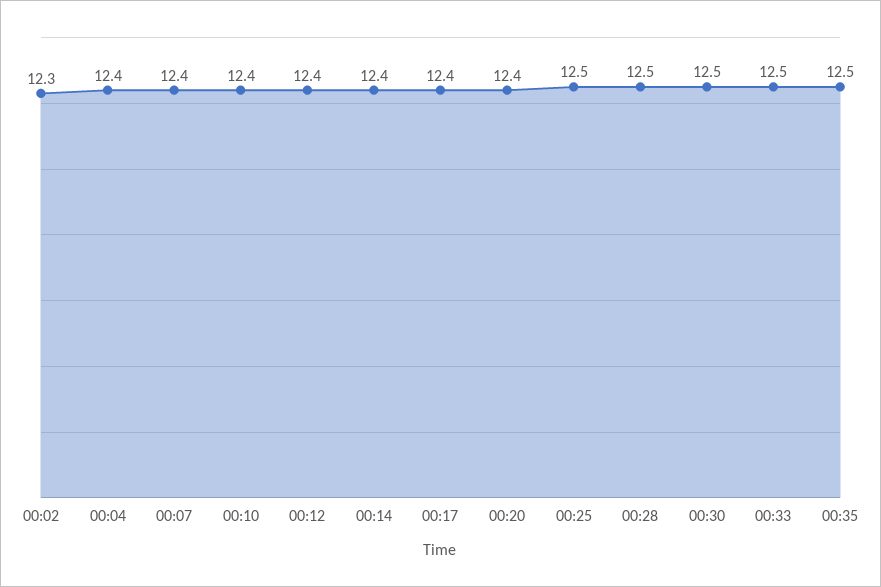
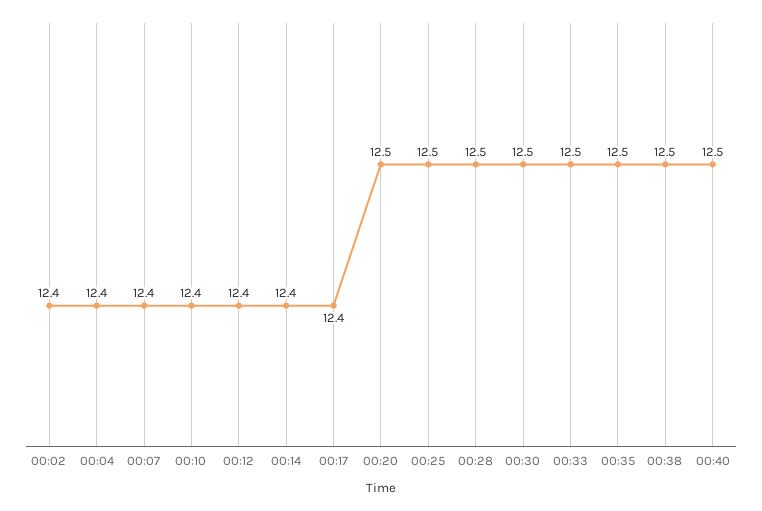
00:02: 12.3 -> 12.4
00:20: 12.4 -> 12.5
00:38: none -> 12.5
00:40: none -> 12.5

